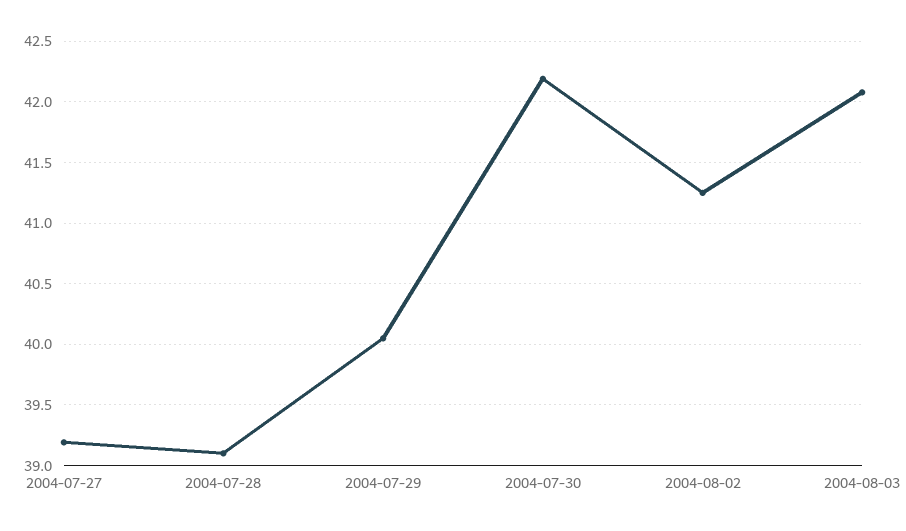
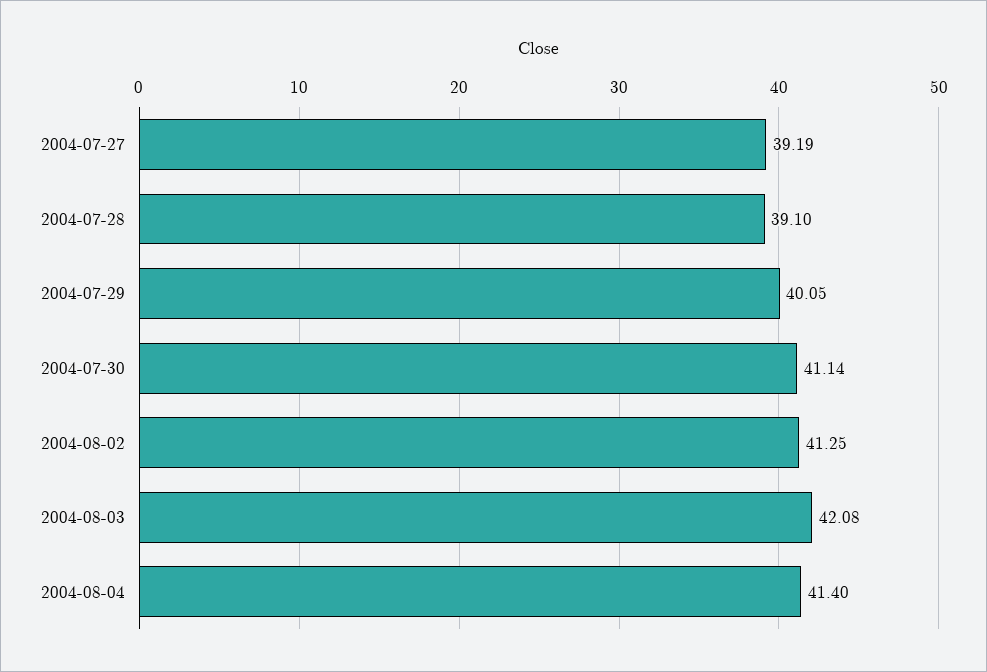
2004-07-30: 42.2 -> 41.14
2004-08-04: none -> 41.4

